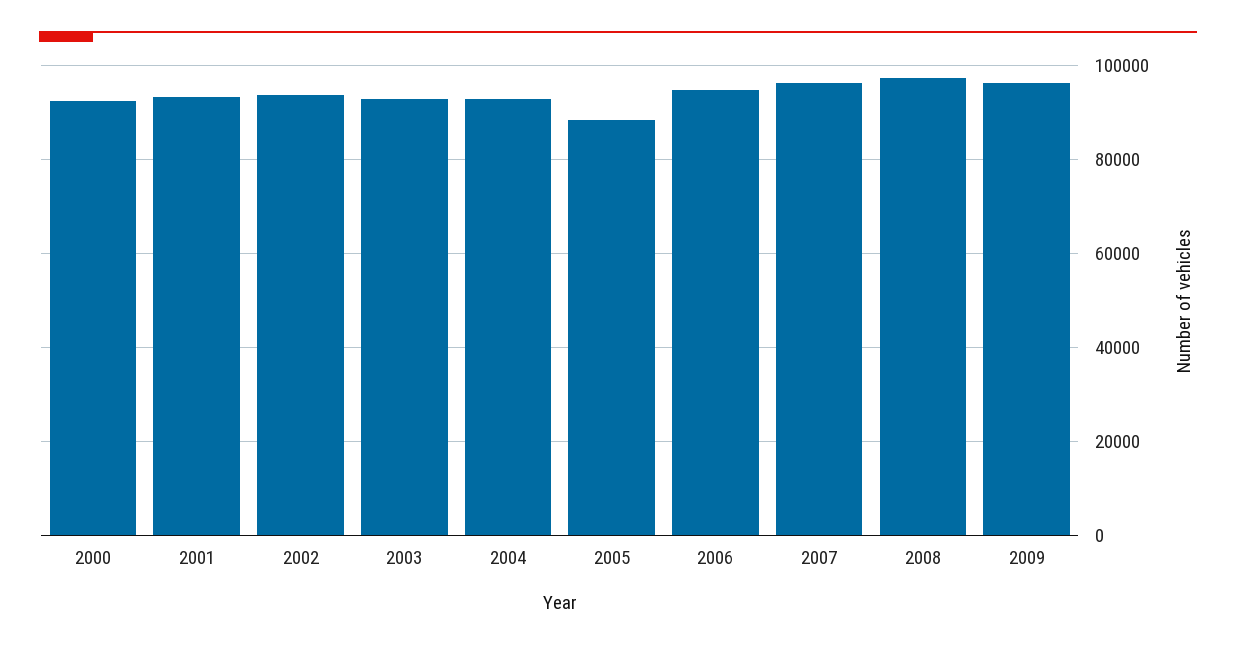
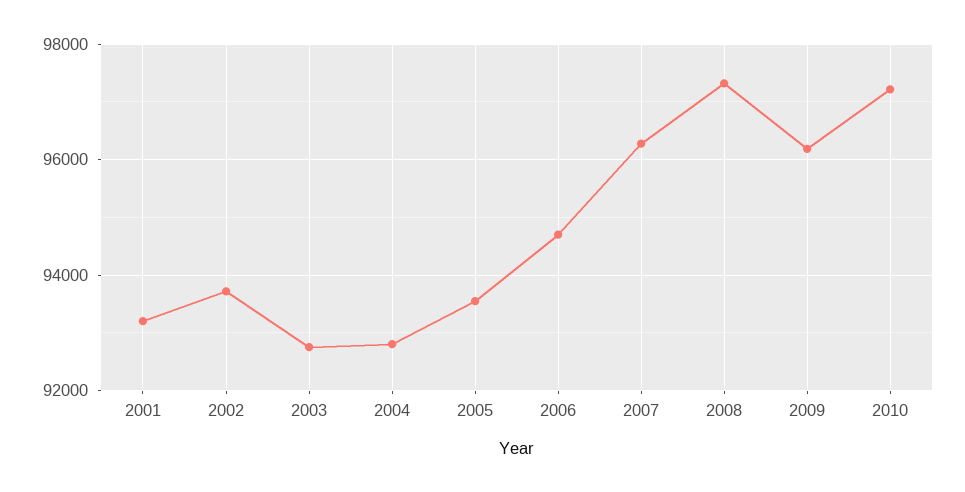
2000: 92000 -> none
2005: 88000 -> 93600
2010: none -> 97200

